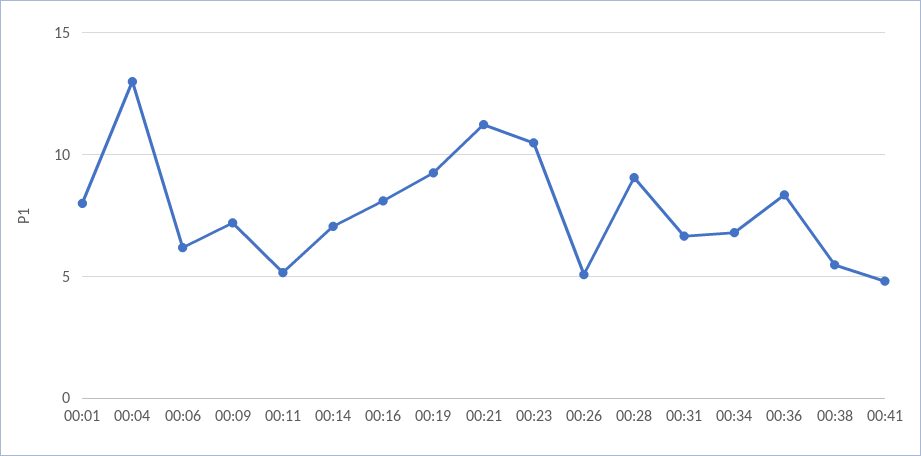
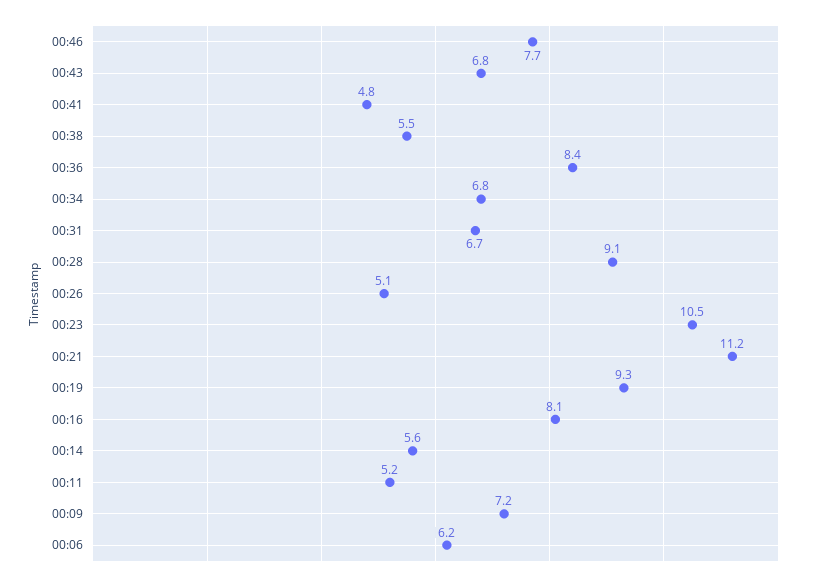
00:01: 8 -> none
00:04: 13 -> none
00:14: 7 -> 5.6
00:46: none -> 7.7
00:43: none -> 6.8

